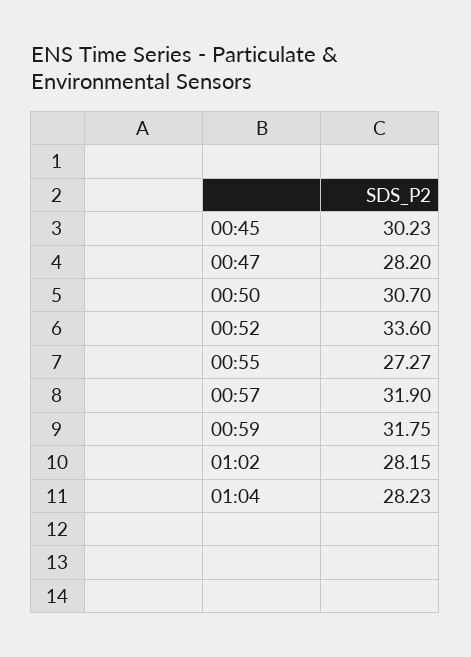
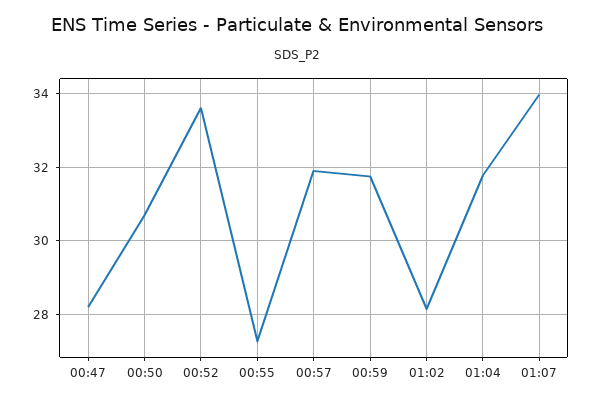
00:45: 30.23 -> none
01:04: 28.23 -> 31.8
01:07: none -> 34

